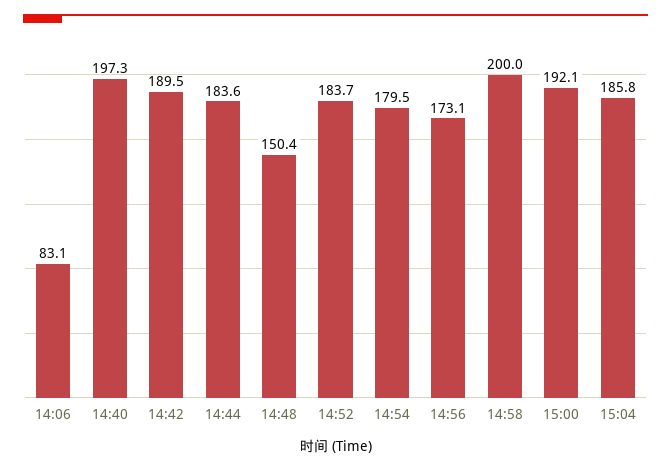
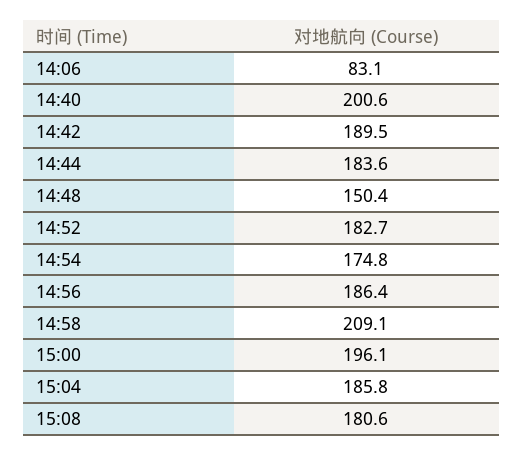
14:40: 197.3 -> 200.6
14:52: 183.7 -> 182.7
14:54: 179.5 -> 174.8
14:56: 173.1 -> 186.4
14:58: 200 -> 209.1
15:00: 192.1 -> 196.1
15:08: none -> 180.6

